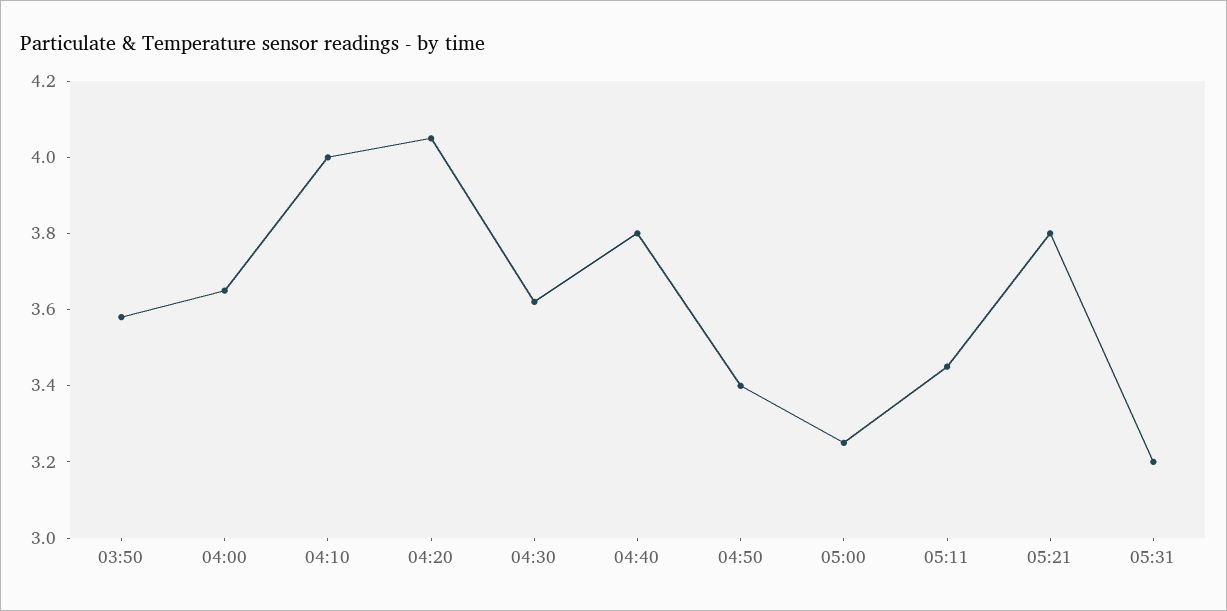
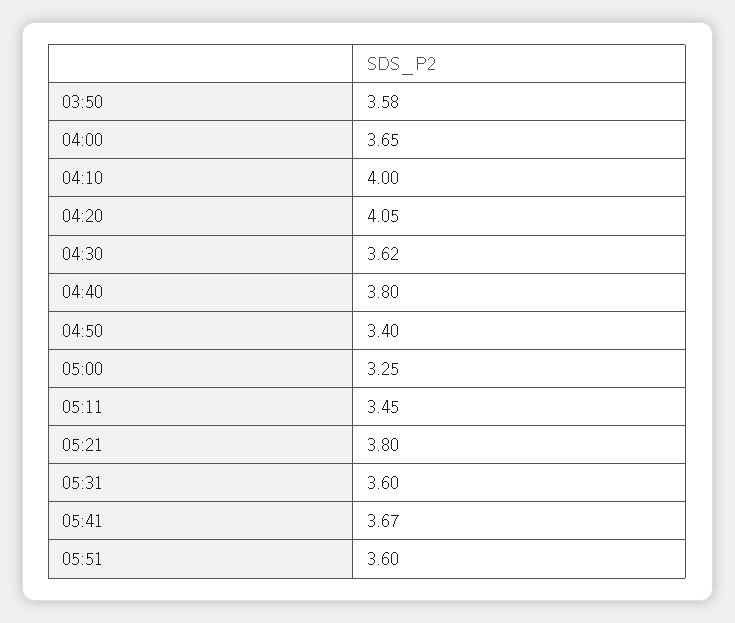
05:31: 3.2 -> 3.6
05:41: none -> 3.67
05:51: none -> 3.6

